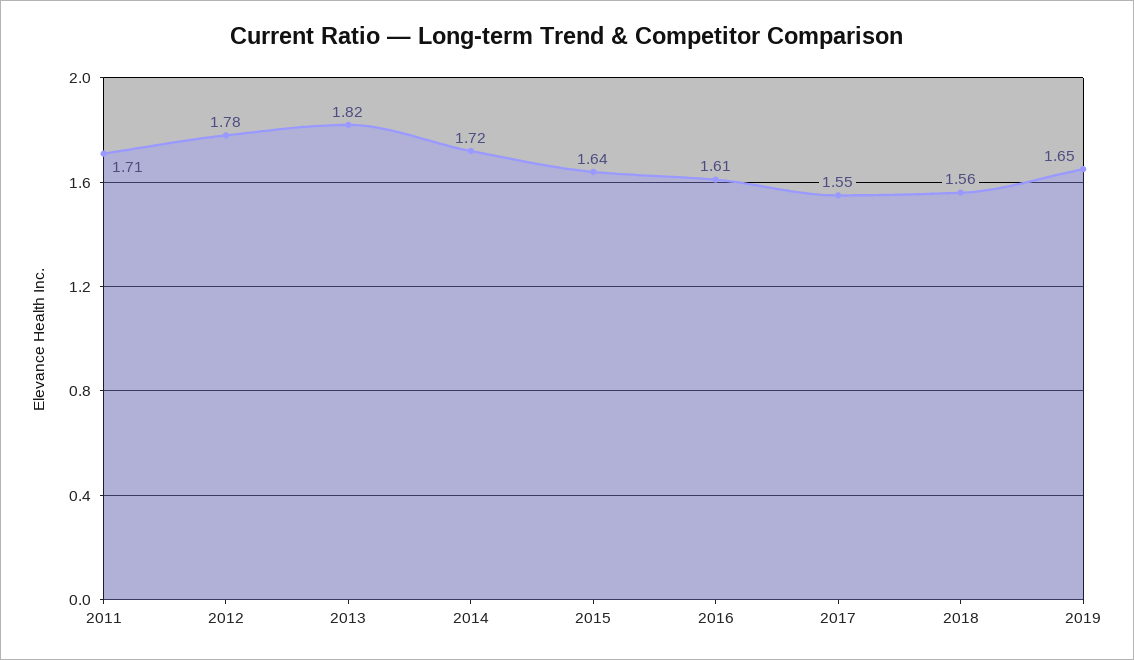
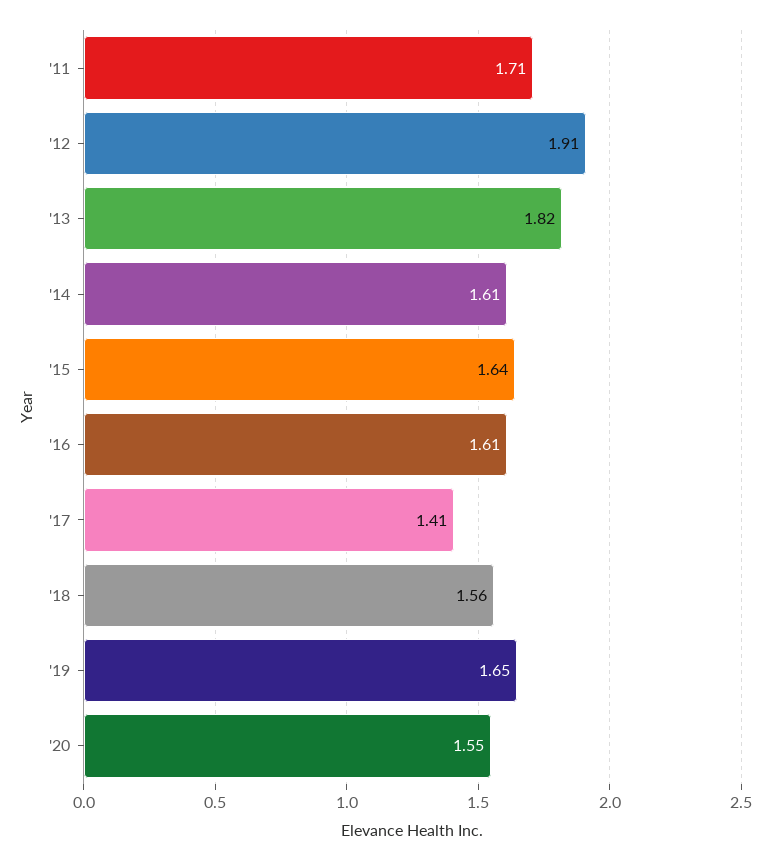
2012: 1.78 -> 1.91
2014: 1.72 -> 1.61
2017: 1.55 -> 1.41
'20: none -> 1.55

